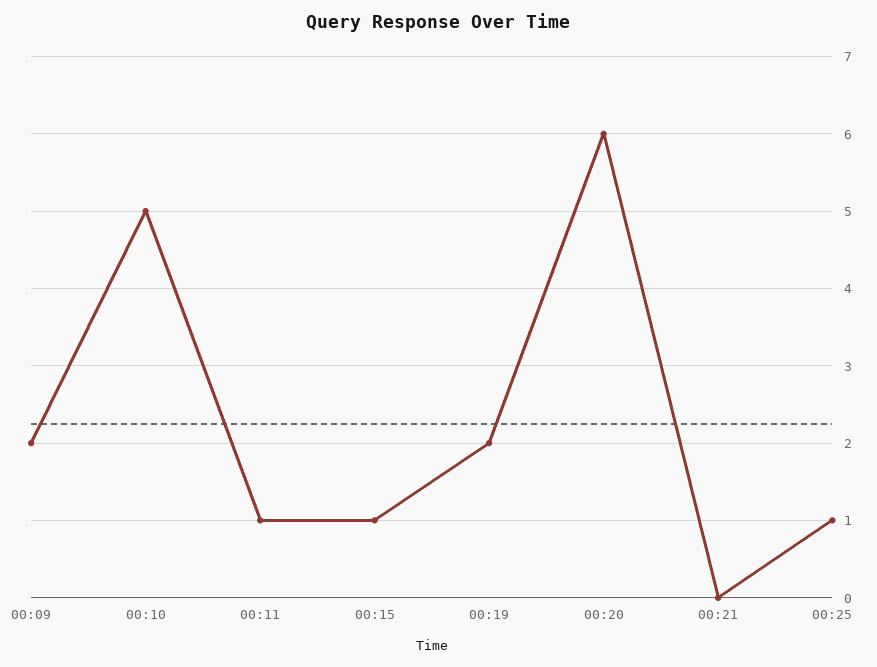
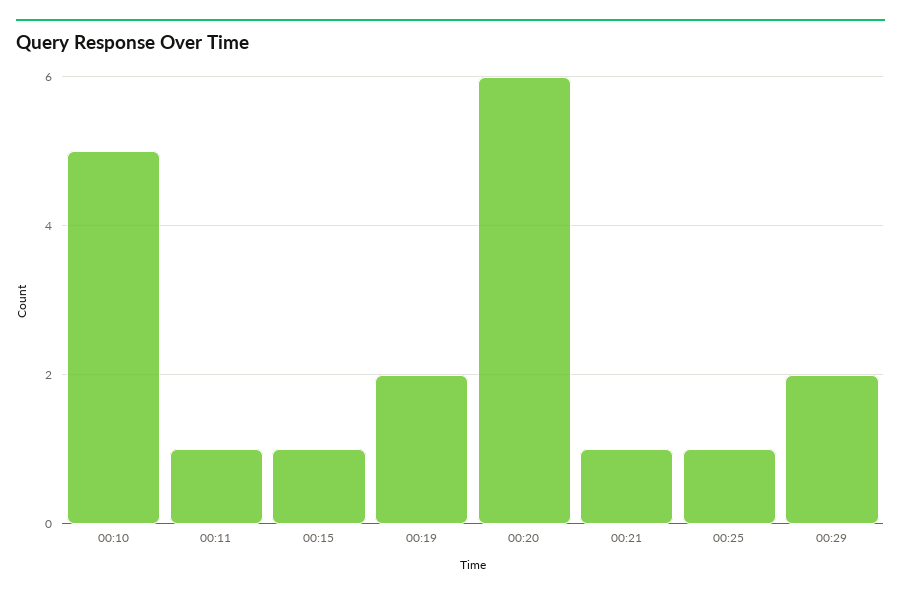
00:09: 2 -> none
00:21: 0 -> 1
00:29: none -> 2

